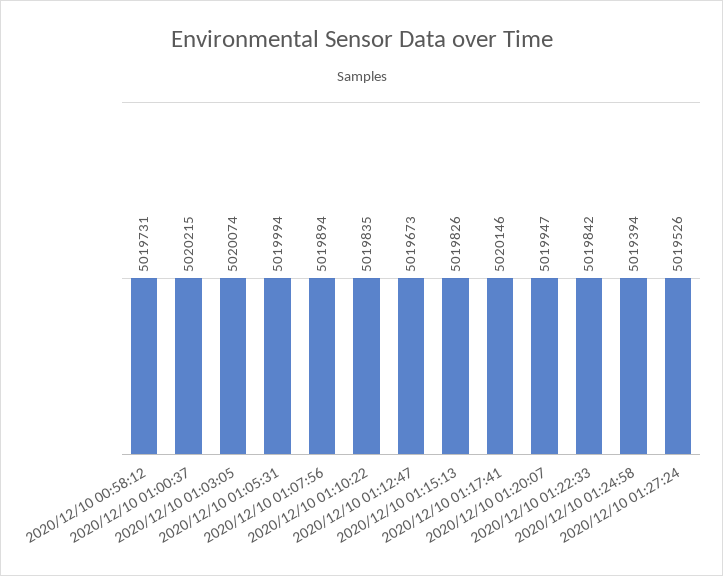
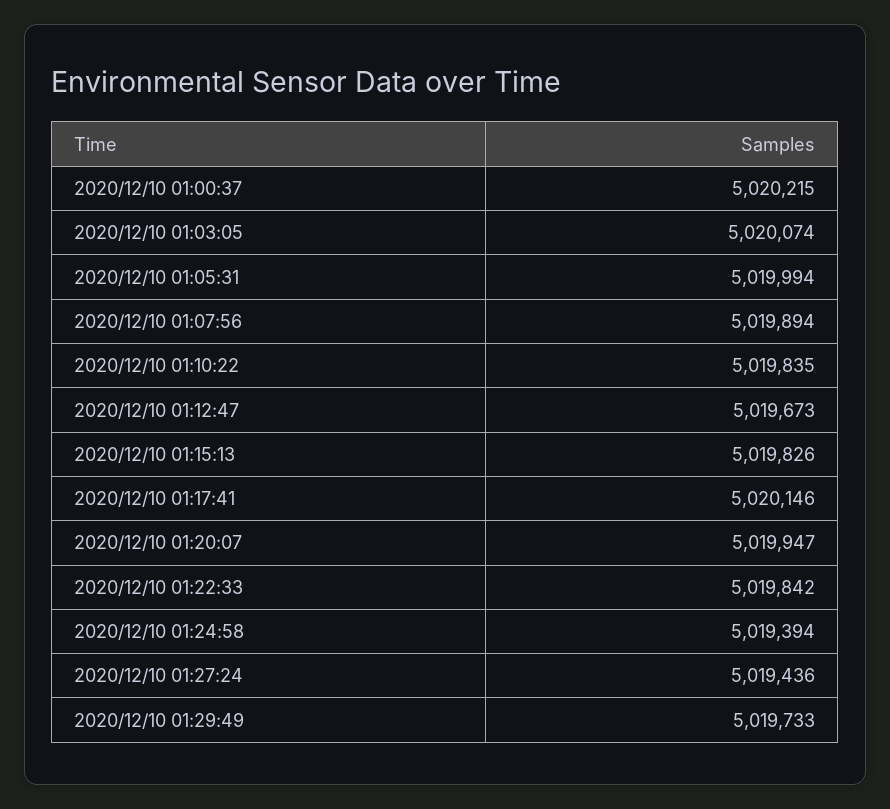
2020/12/10 00:58:12: 5019731 -> none
2020/12/10 01:27:24: 5019526 -> 5019436
2020/12/10 01:29:49: none -> 5019733

